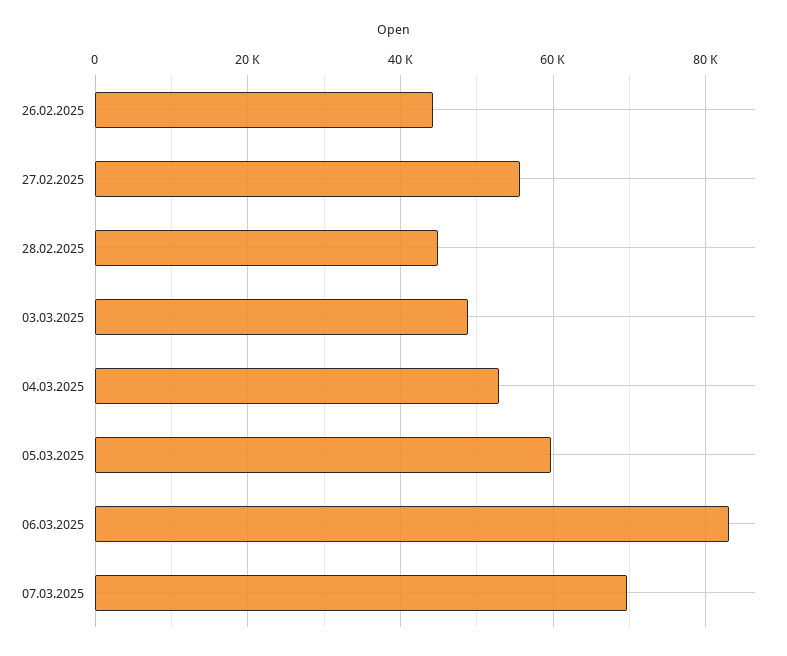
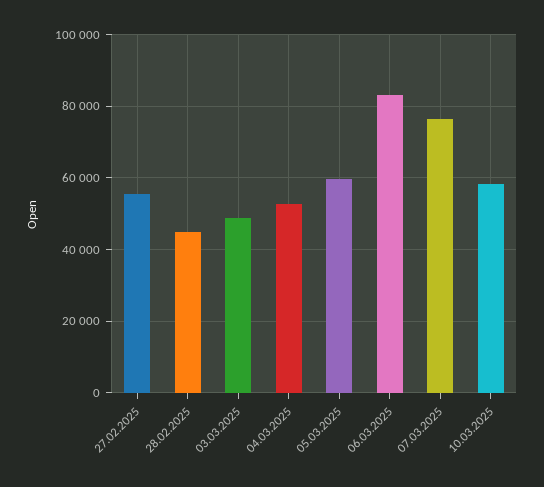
26.02.2025: 44000 -> none
07.03.2025: 70000 -> 76000
10.03.2025: none -> 58000

